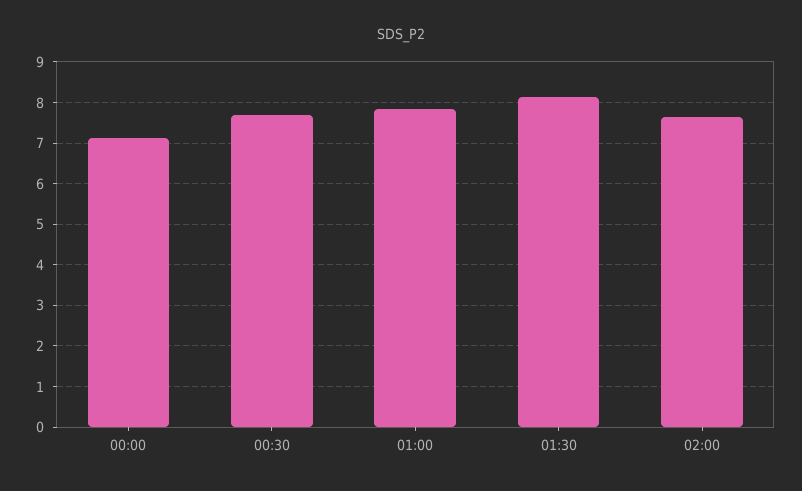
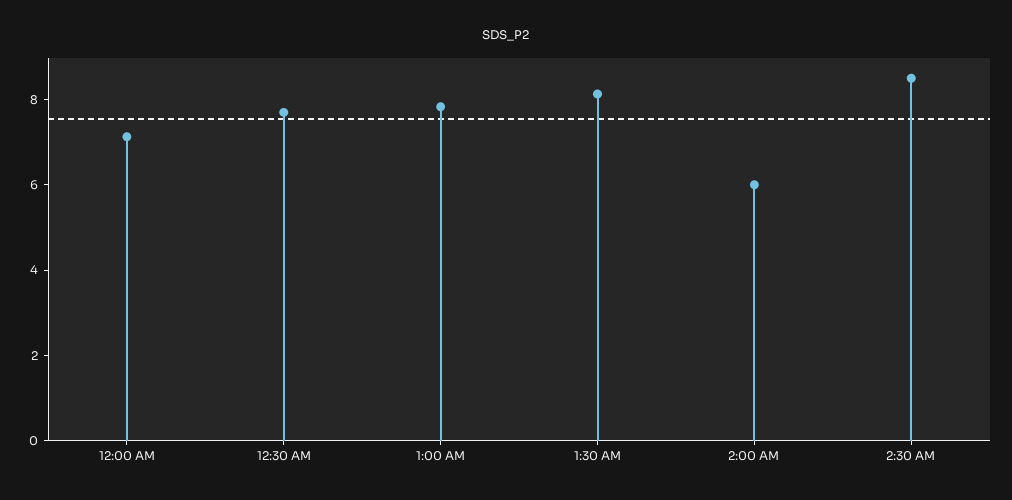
02:00: 7.6 -> 6
2:30 AM: none -> 8.5

